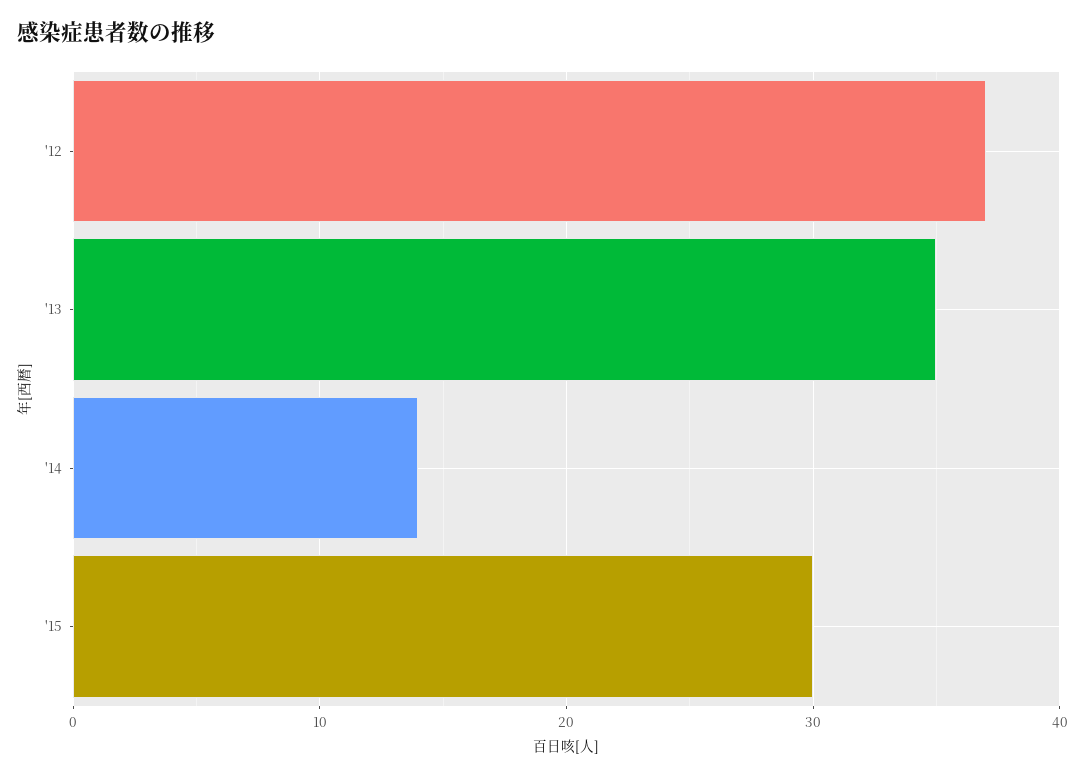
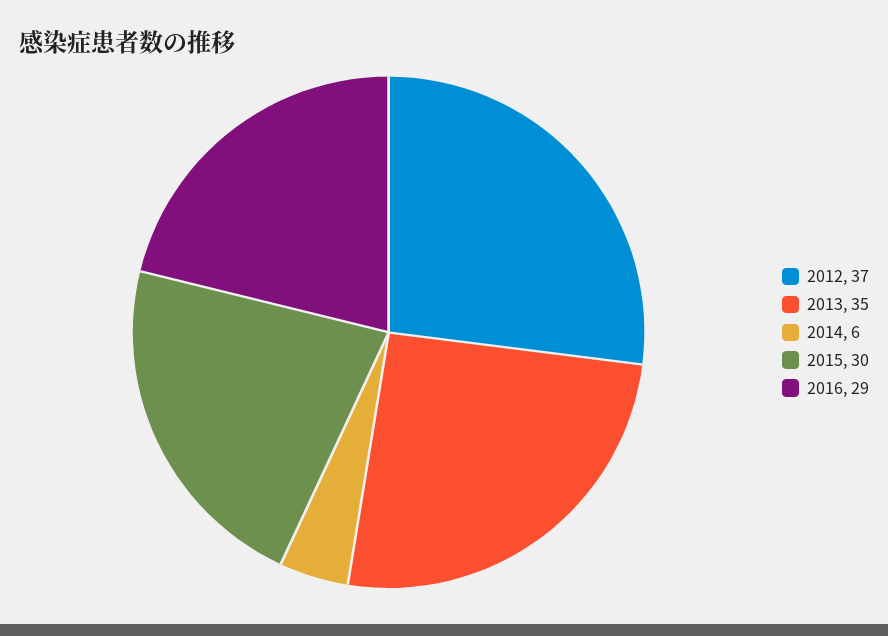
'14: 14 -> 6
2016: none -> 29

